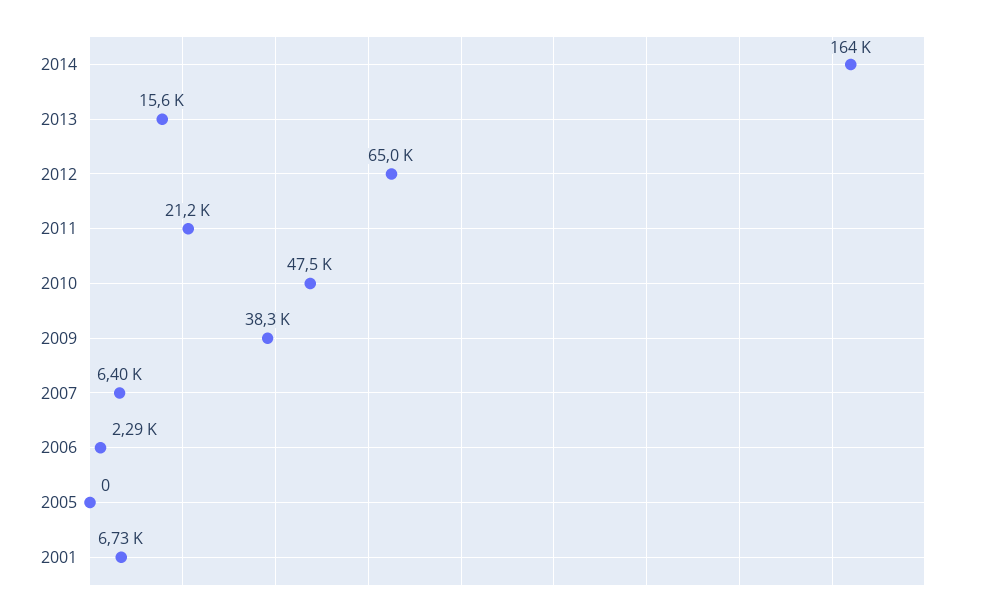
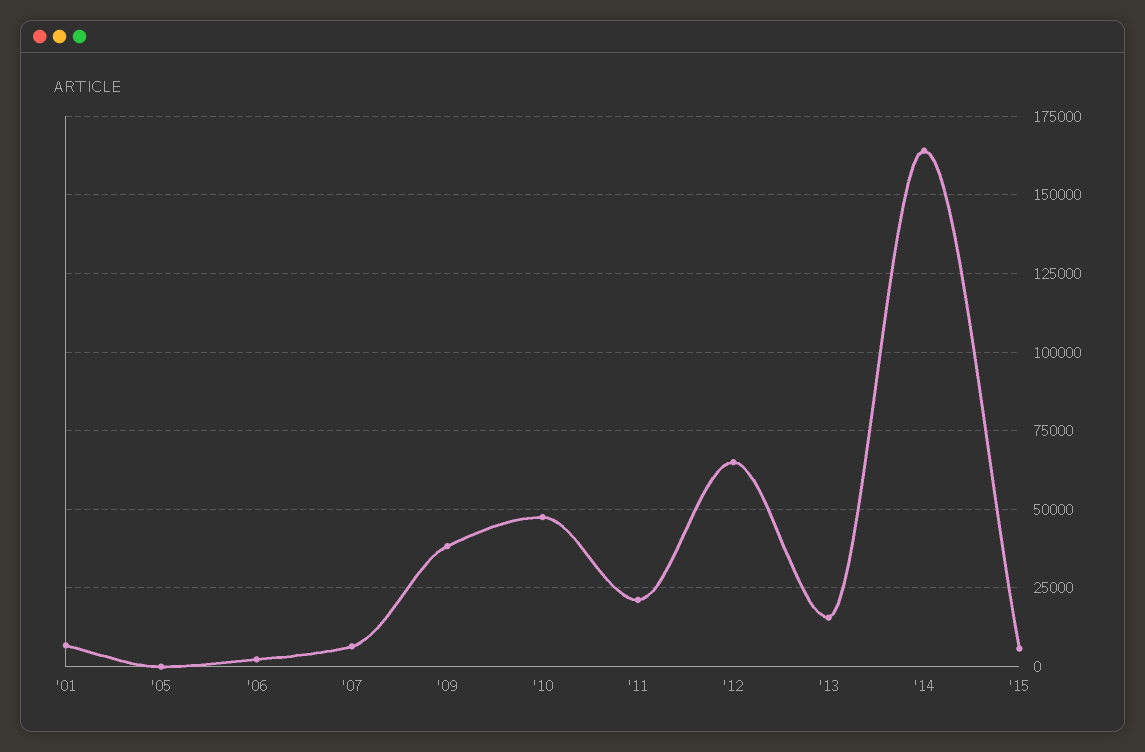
'15: none -> 5000

